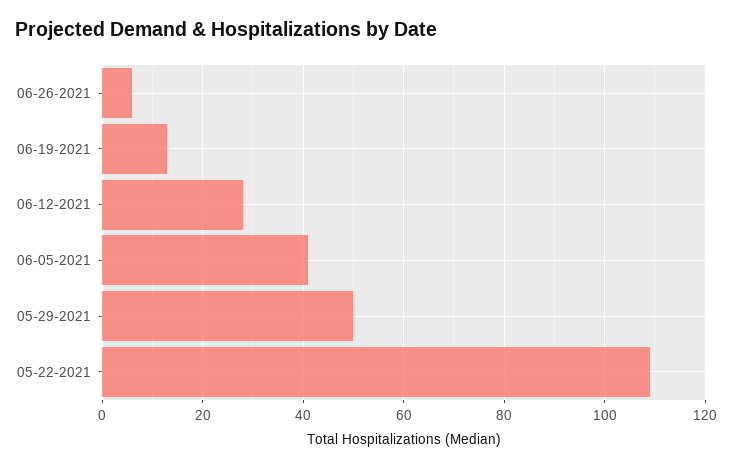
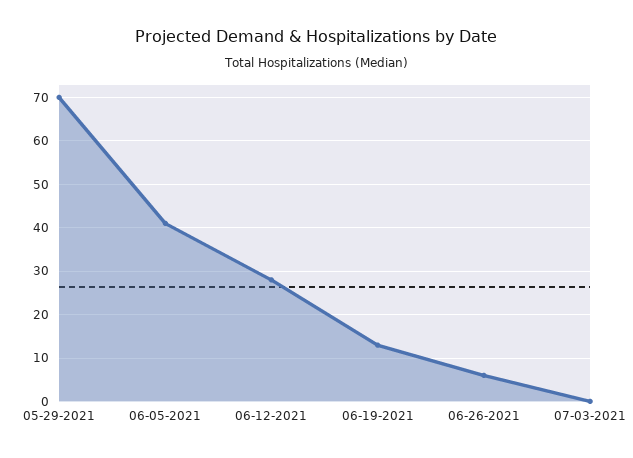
05-29-2021: 50 -> 70
05-22-2021: 110 -> none
07-03-2021: none -> 0

